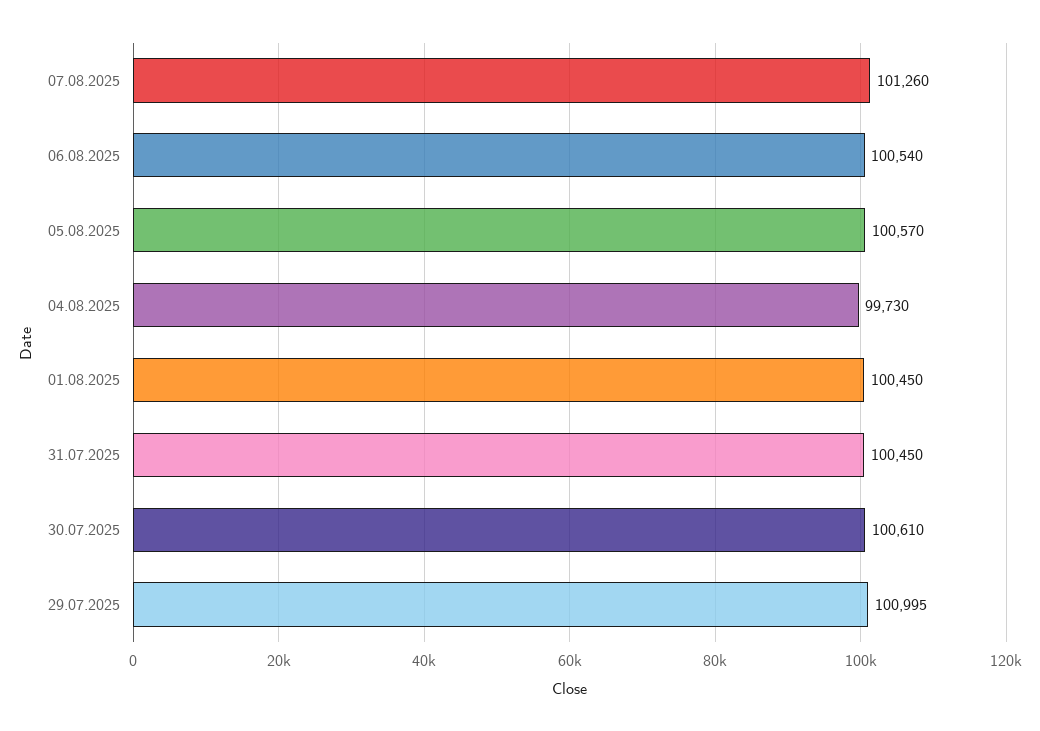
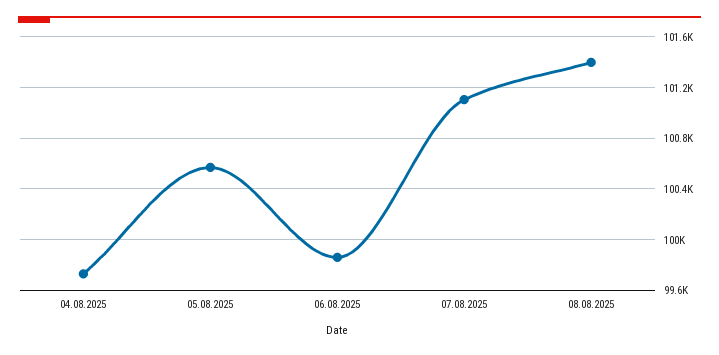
07.08.2025: 101260 -> 101100
06.08.2025: 100540 -> 99850
01.08.2025: 100450 -> none
31.07.2025: 100450 -> none
30.07.2025: 100610 -> none
29.07.2025: 100995 -> none
08.08.2025: none -> 101400

